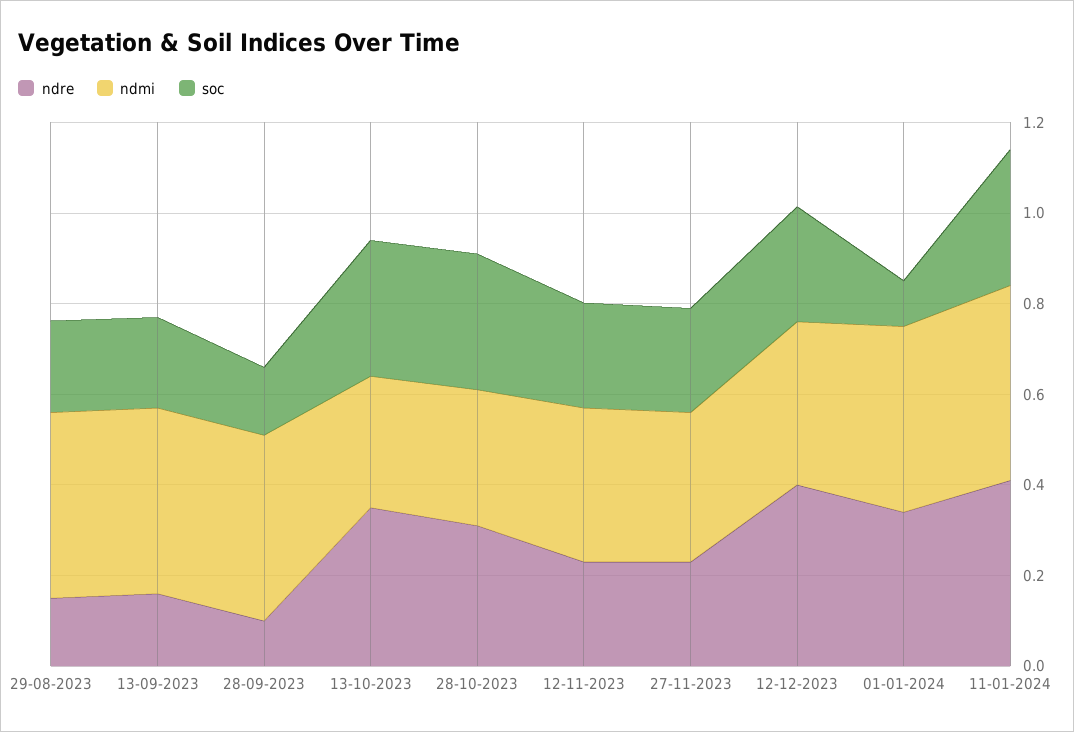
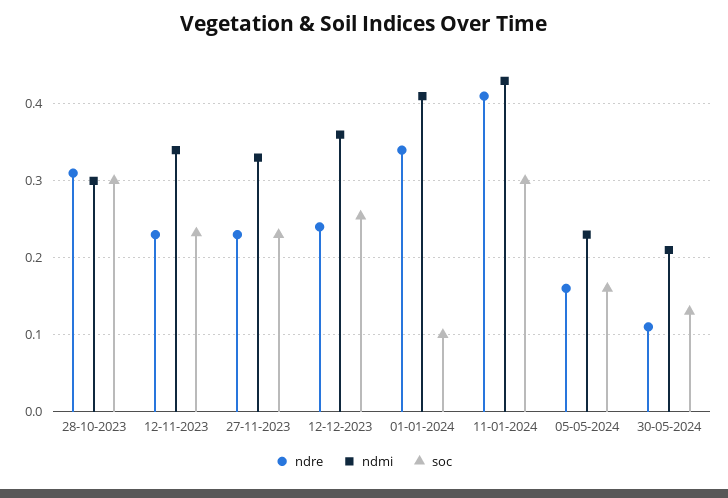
ndre, 29-08-2023: 0.15 -> none
ndmi, 29-08-2023: 0.4 -> none
soc, 29-08-2023: 0.2 -> none
ndre, 13-09-2023: 0.15 -> none
ndmi, 13-09-2023: 0.4 -> none
soc, 13-09-2023: 0.2 -> none
ndre, 28-09-2023: 0.1 -> none
ndmi, 28-09-2023: 0.4 -> none
soc, 28-09-2023: 0.15 -> none
ndre, 13-10-2023: 0.35 -> none
ndmi, 13-10-2023: 0.3 -> none
soc, 13-10-2023: 0.3 -> none
ndre, 12-12-2023: 0.4 -> 0.24
ndre, 05-05-2024: none -> 0.16
ndmi, 05-05-2024: none -> 0.23
soc, 05-05-2024: none -> 0.16
ndre, 30-05-2024: none -> 0.11
ndmi, 30-05-2024: none -> 0.21
soc, 30-05-2024: none -> 0.13

